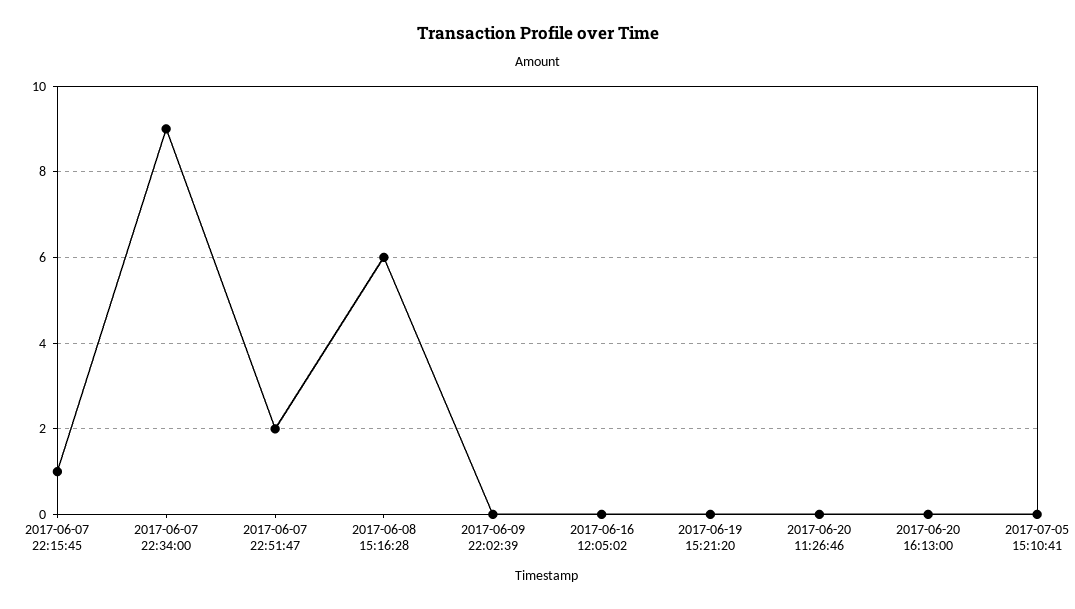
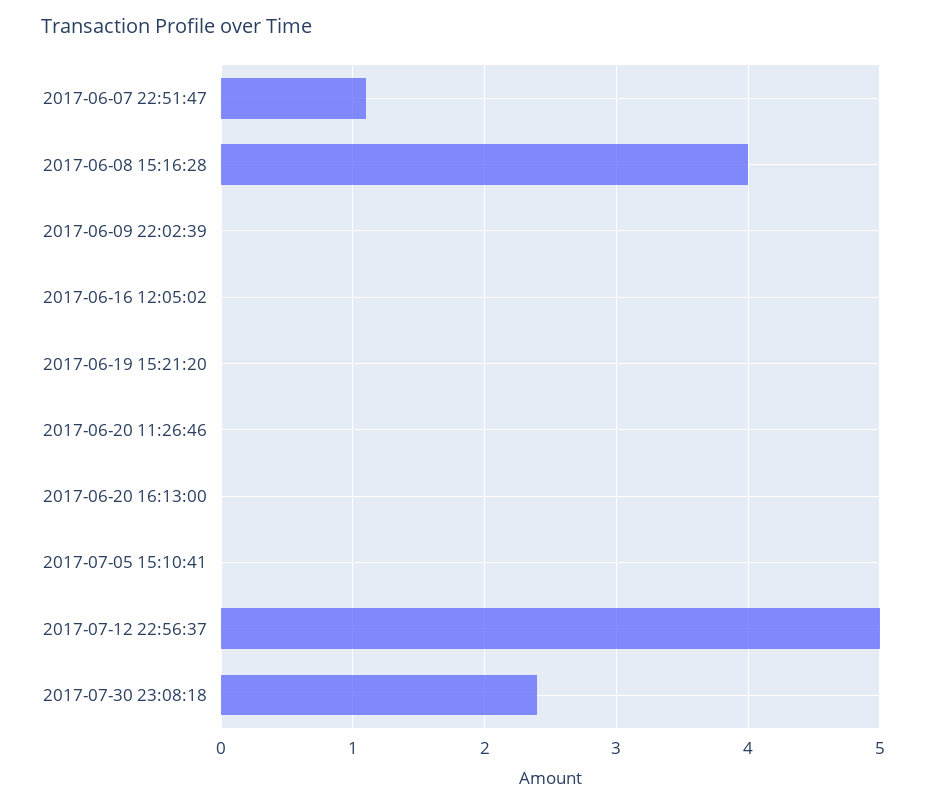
2017-06-07 22:15:45: 1 -> none
2017-06-07 22:34:00: 9 -> none
2017-06-07 22:51:47: 2 -> 1.1
2017-06-08 15:16:28: 6 -> 4
2017-07-12 22:56:37: none -> 5
2017-07-30 23:08:18: none -> 2.4

